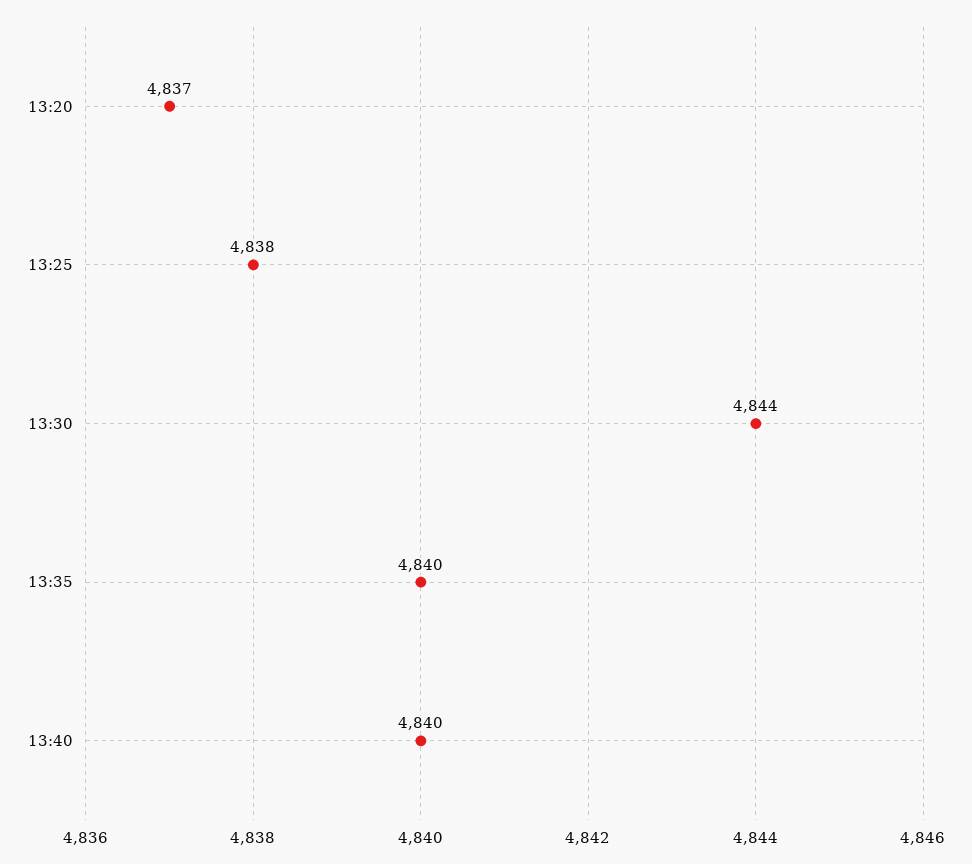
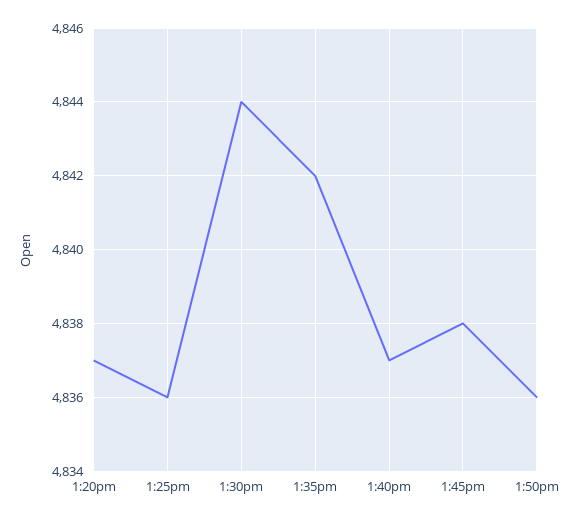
13:25: 4838 -> 4836
13:35: 4840 -> 4842
13:40: 4840 -> 4837
1:45pm: none -> 4838
1:50pm: none -> 4836

